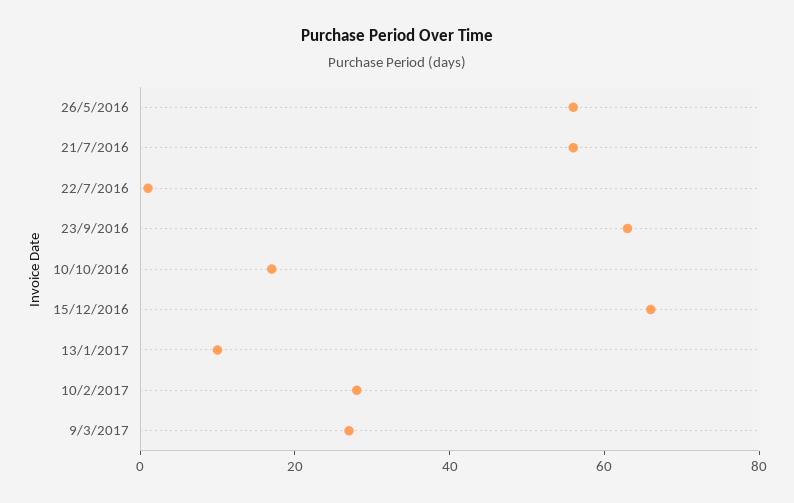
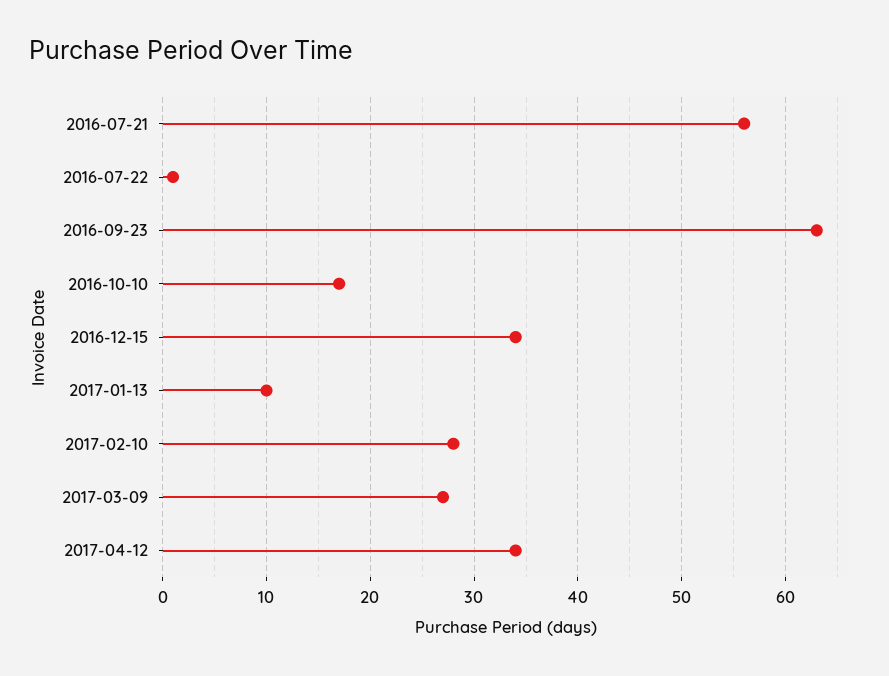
26/5/2016: 55 -> none
15/12/2016: 65 -> 34
2017-04-12: none -> 34

